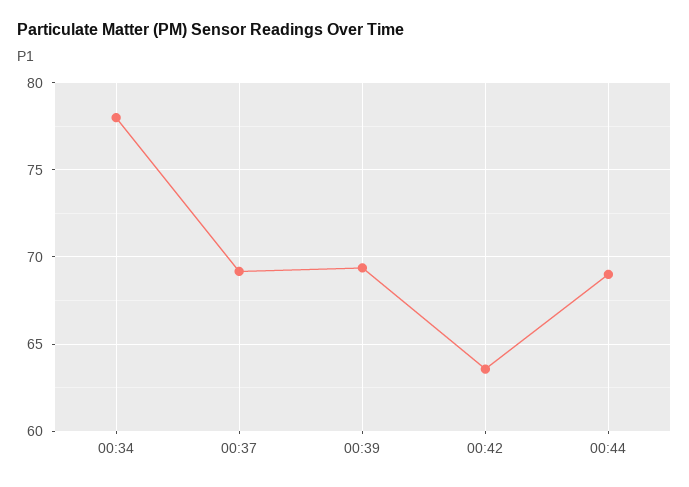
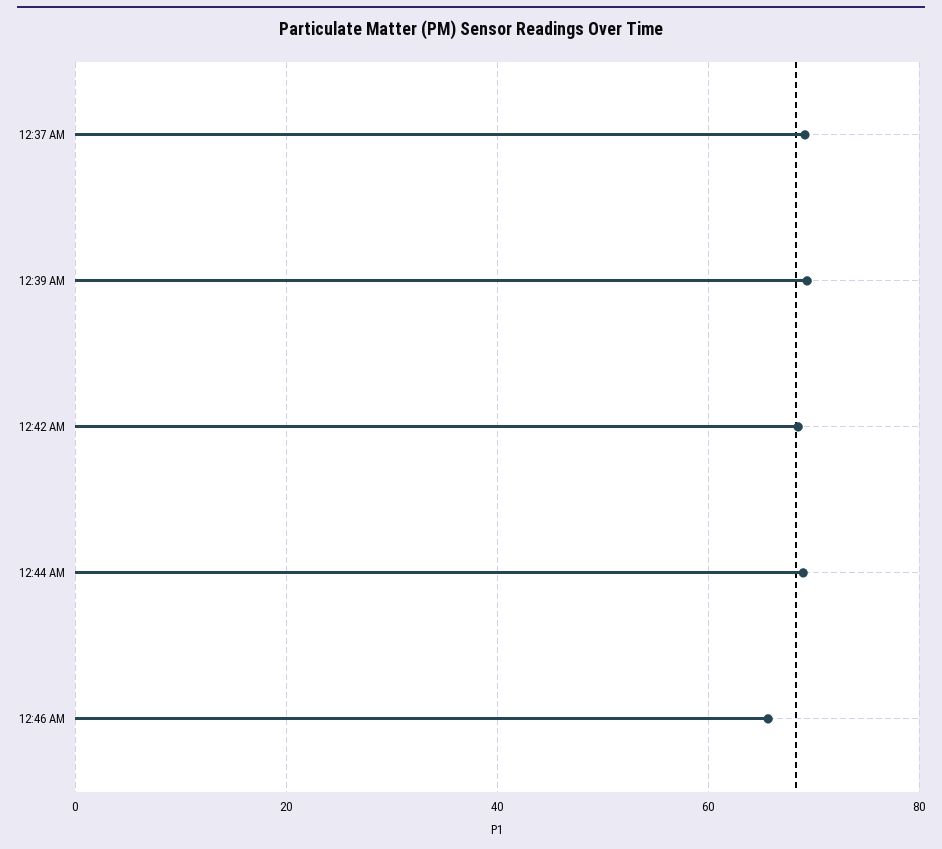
00:34: 78 -> none
00:42: 63.5 -> 68
12:46 AM: none -> 66

